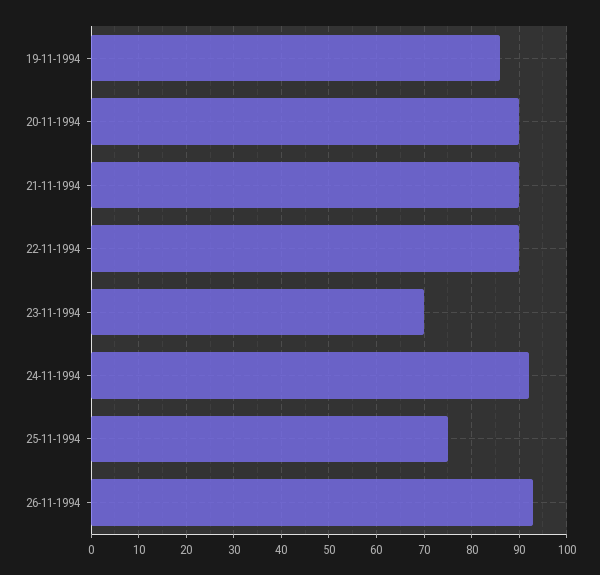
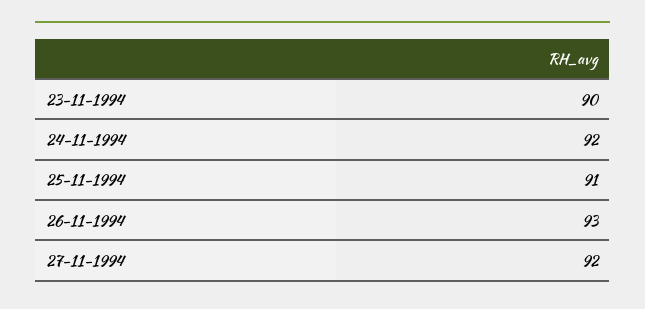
19-11-1994: 85 -> none
20-11-1994: 90 -> none
21-11-1994: 90 -> none
22-11-1994: 90 -> none
23-11-1994: 70 -> 90
25-11-1994: 75 -> 91
27-11-1994: none -> 92

